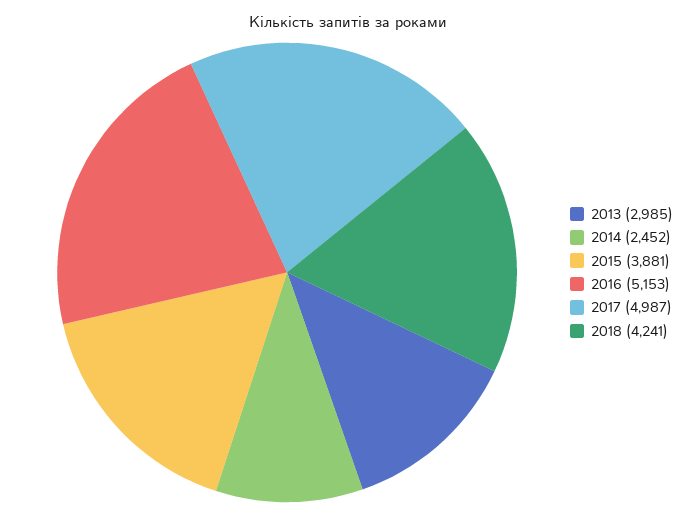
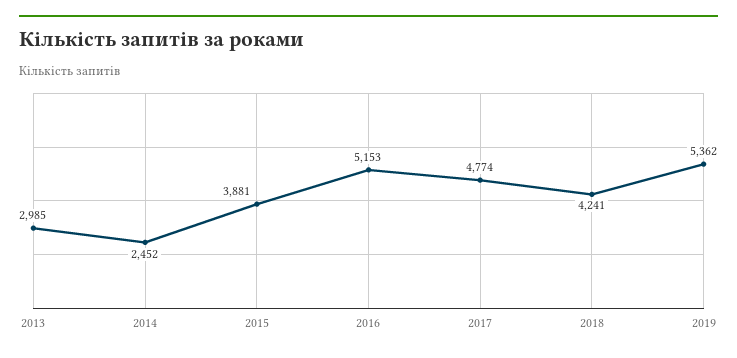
2017: 4987 -> 4774
2019: none -> 5362

